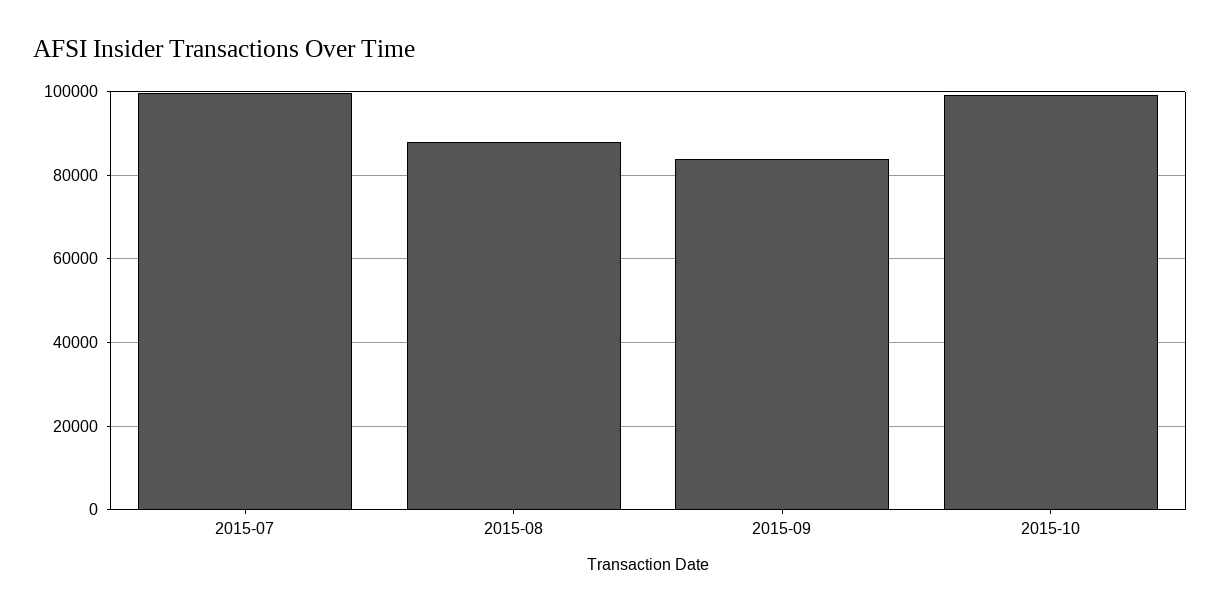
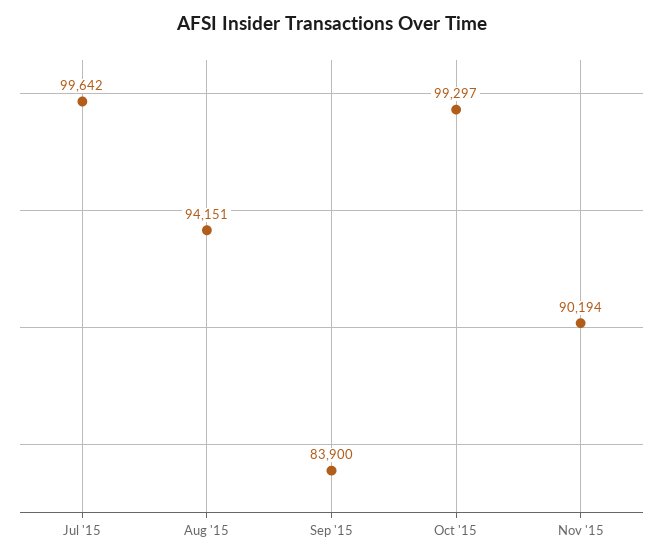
2015-08: 88000 -> 94151
Nov '15: none -> 90194

